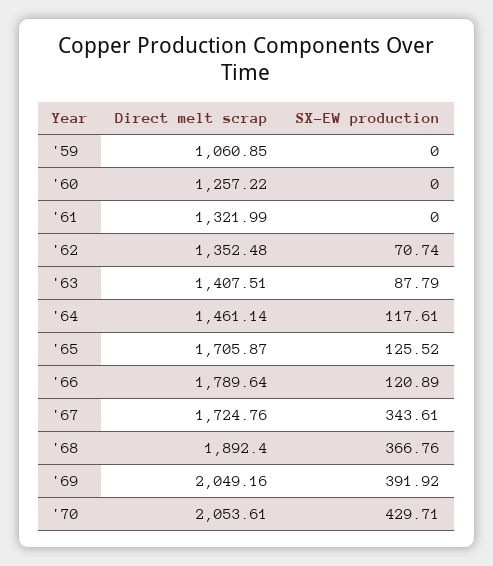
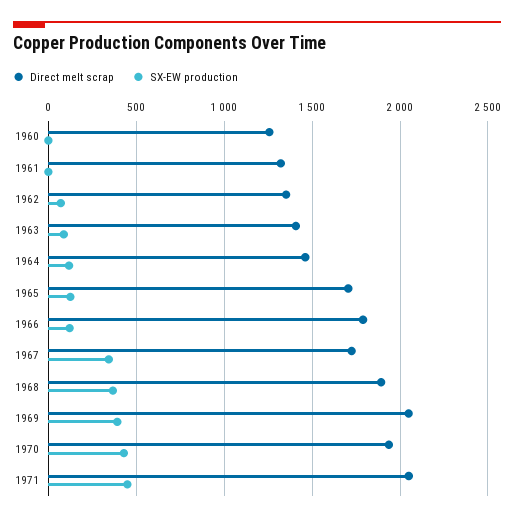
Direct melt scrap, '59: 1060.85 -> none
SX-EW production, '59: 0 -> none
Direct melt scrap, '70: 2053.61 -> 1950
Direct melt scrap, 1971: none -> 2050
SX-EW production, 1971: none -> 450

